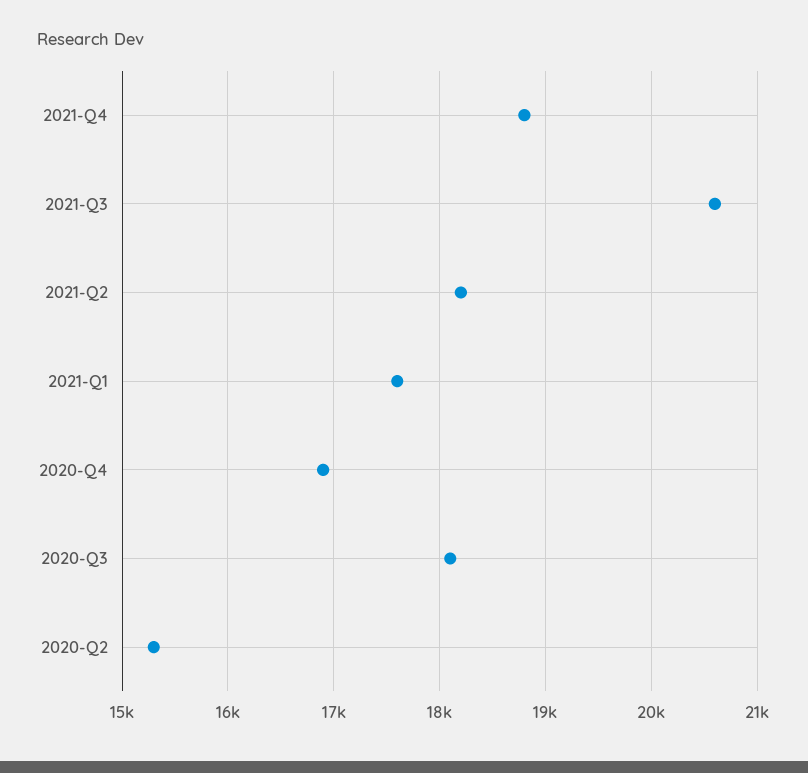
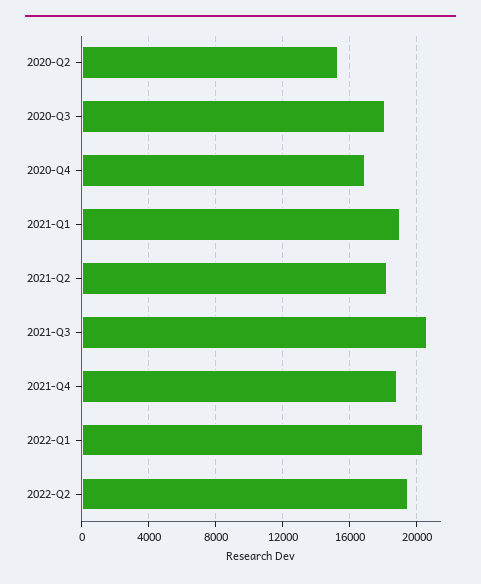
2021-Q1: 17600 -> 19000
2022-Q1: none -> 20500
2022-Q2: none -> 19500

